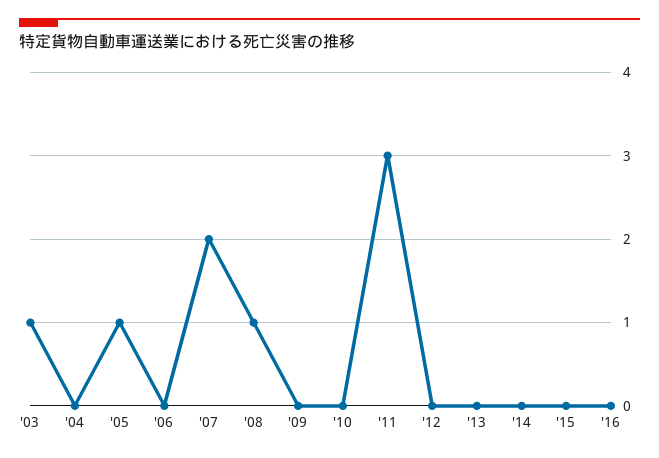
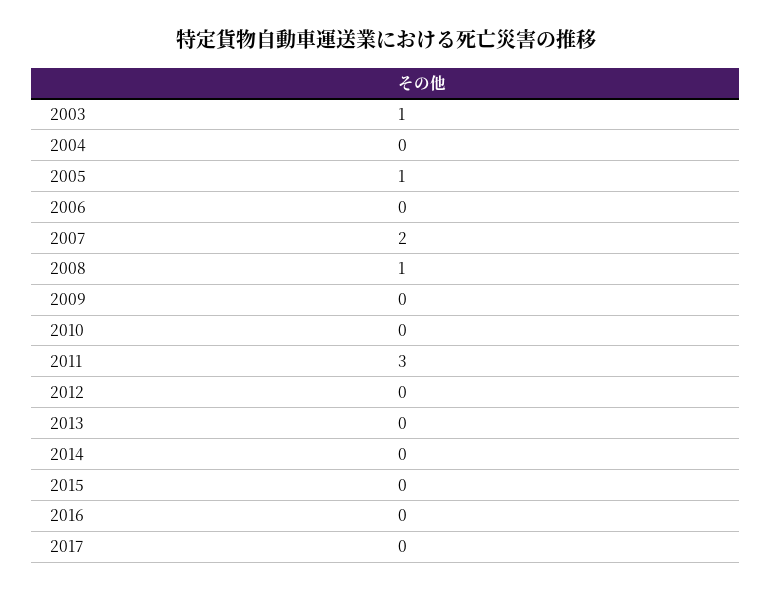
2017: none -> 0

